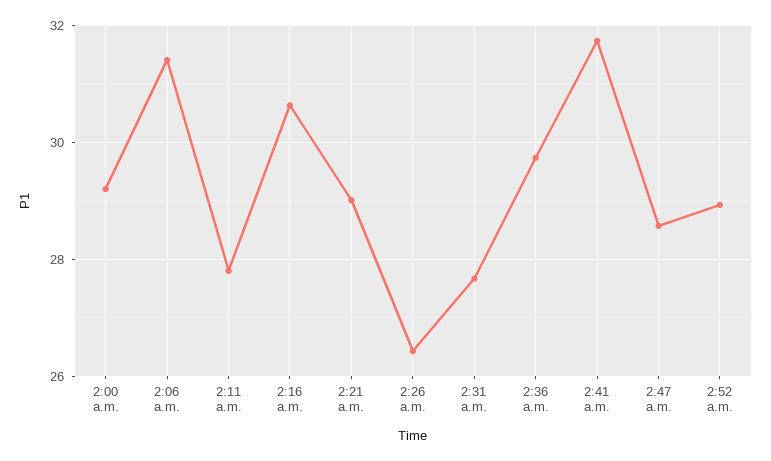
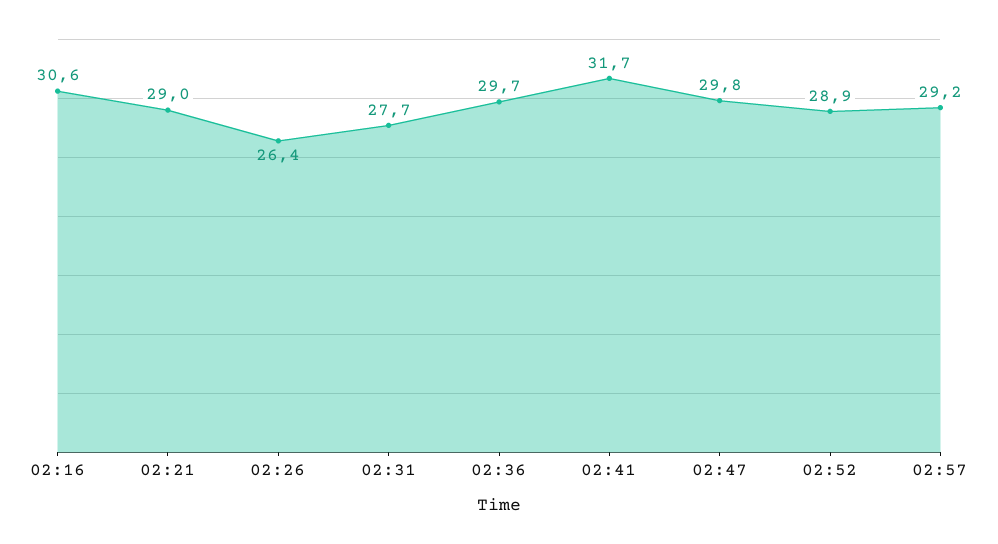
2:00 a.m.: 29.2 -> none
2:06 a.m.: 31.4 -> none
2:11 a.m.: 27.8 -> none
2:47 a.m.: 28.6 -> 29.8
02:57: none -> 29.2

